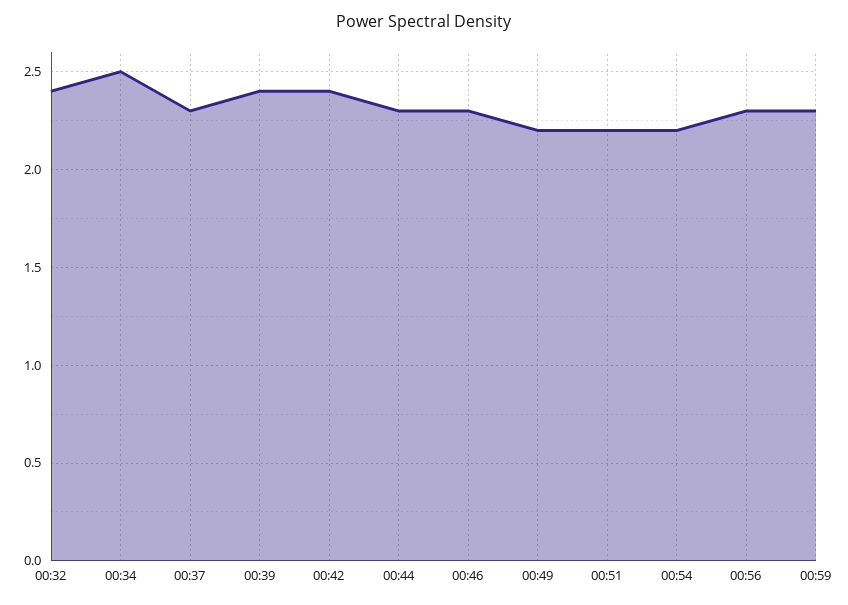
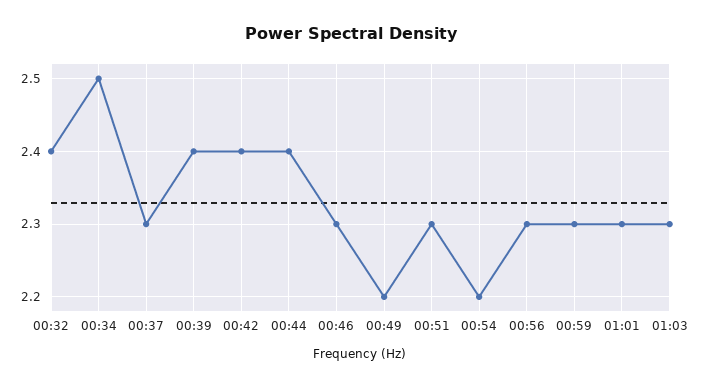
00:44: 2.3 -> 2.4
00:51: 2.2 -> 2.3
01:01: none -> 2.3
01:03: none -> 2.3

